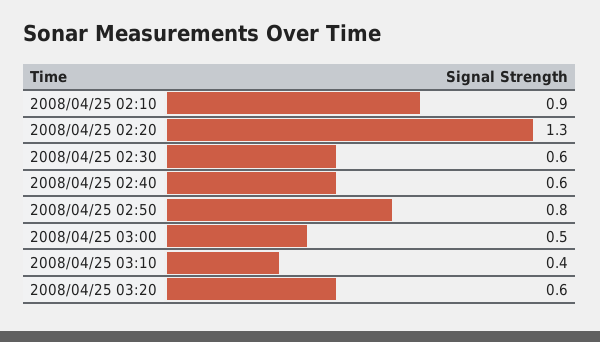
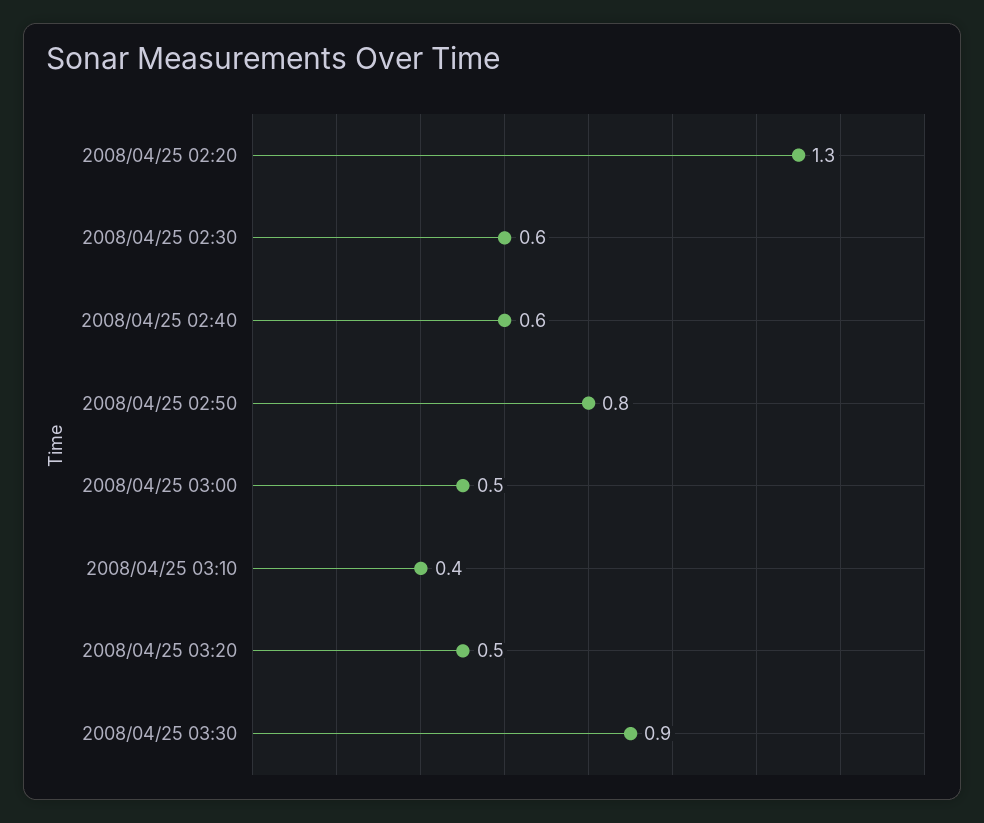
2008/04/25 02:10: 0.9 -> none
2008/04/25 03:20: 0.6 -> 0.5
2008/04/25 03:30: none -> 0.9

